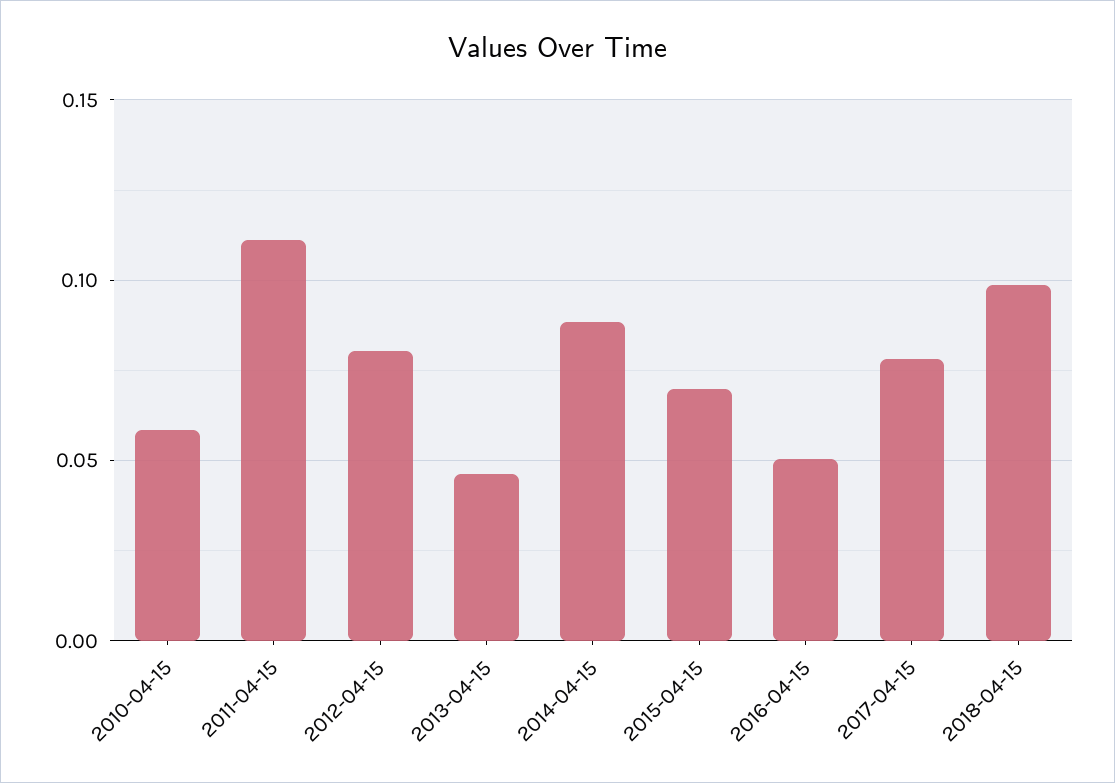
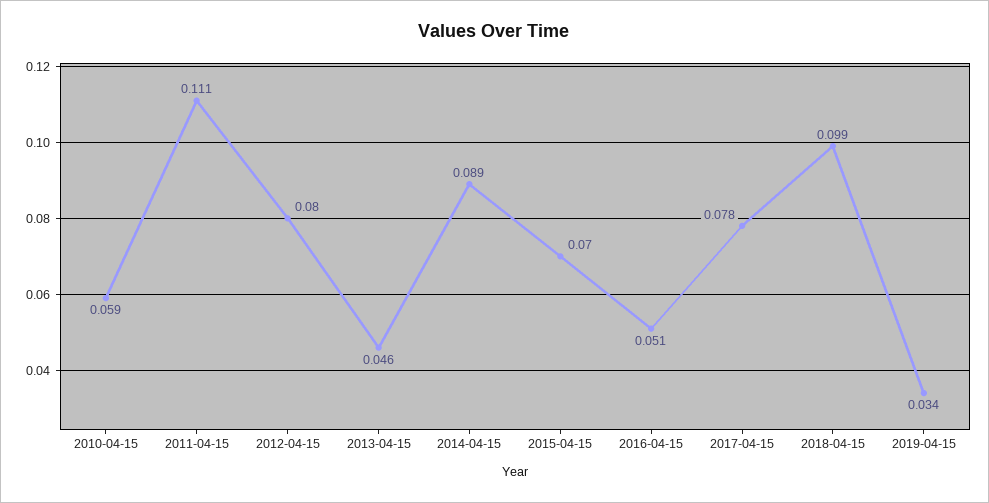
2019-04-15: none -> 0.034

